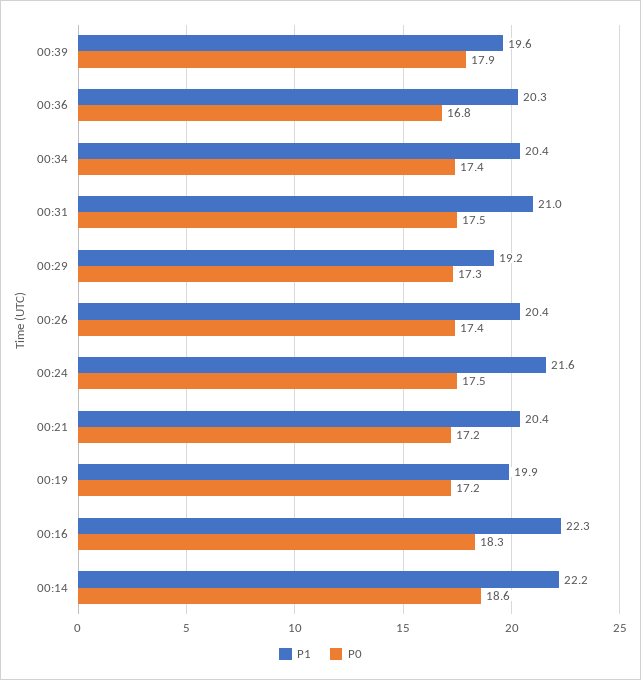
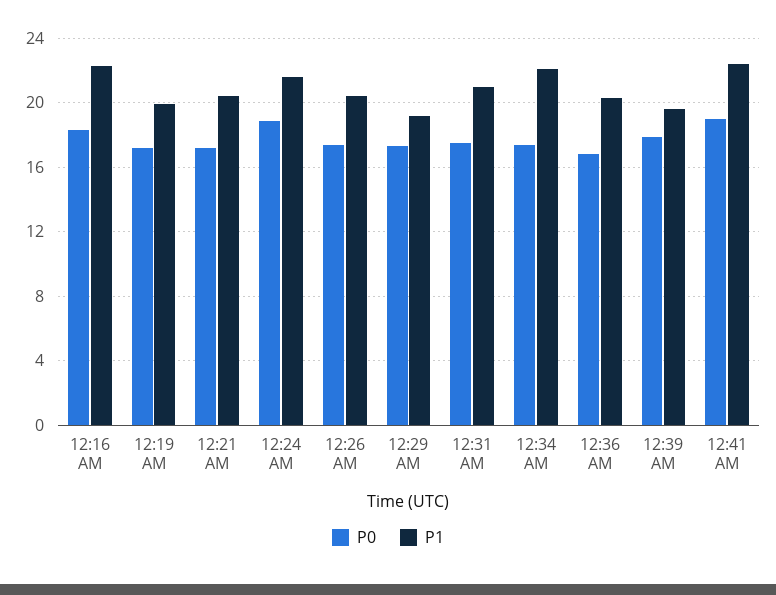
P1, 00:34: 20.4 -> 22
P0, 00:24: 17.5 -> 19
P1, 00:14: 22.2 -> none
P0, 00:14: 18.6 -> none
P0, 12:41 AM: none -> 19
P1, 12:41 AM: none -> 22.5

